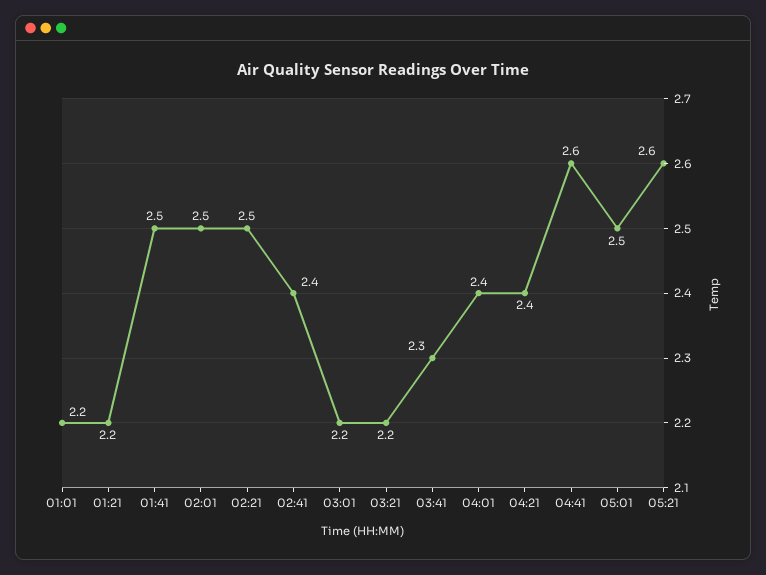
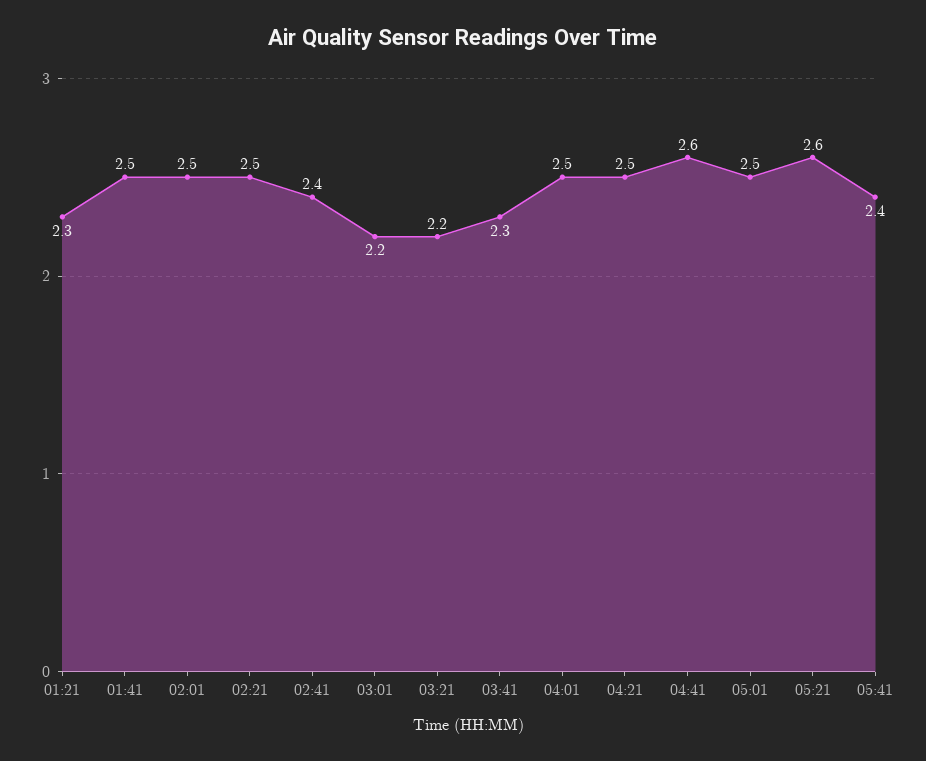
01:01: 2.2 -> none
01:21: 2.2 -> 2.3
04:01: 2.4 -> 2.5
04:21: 2.4 -> 2.5
05:41: none -> 2.4

